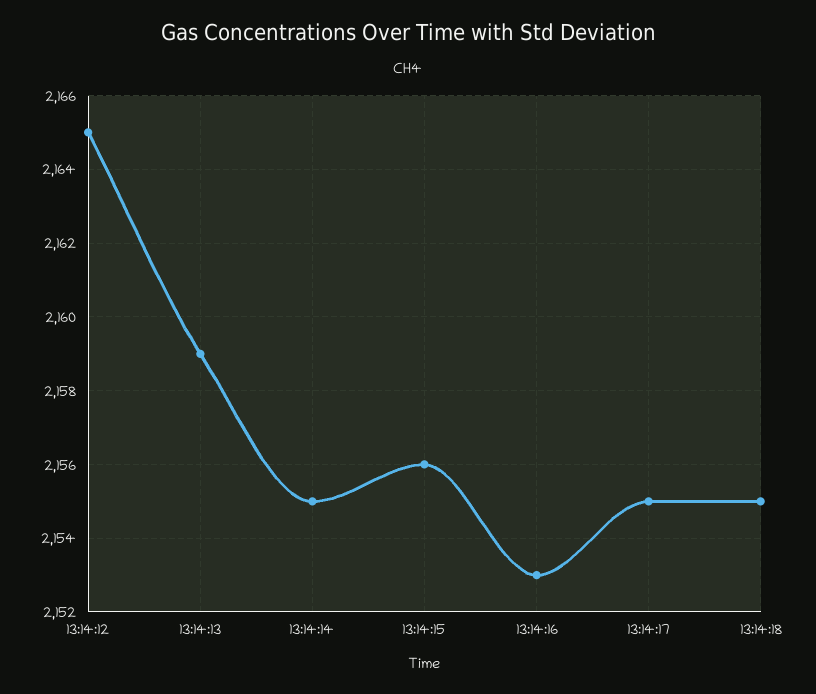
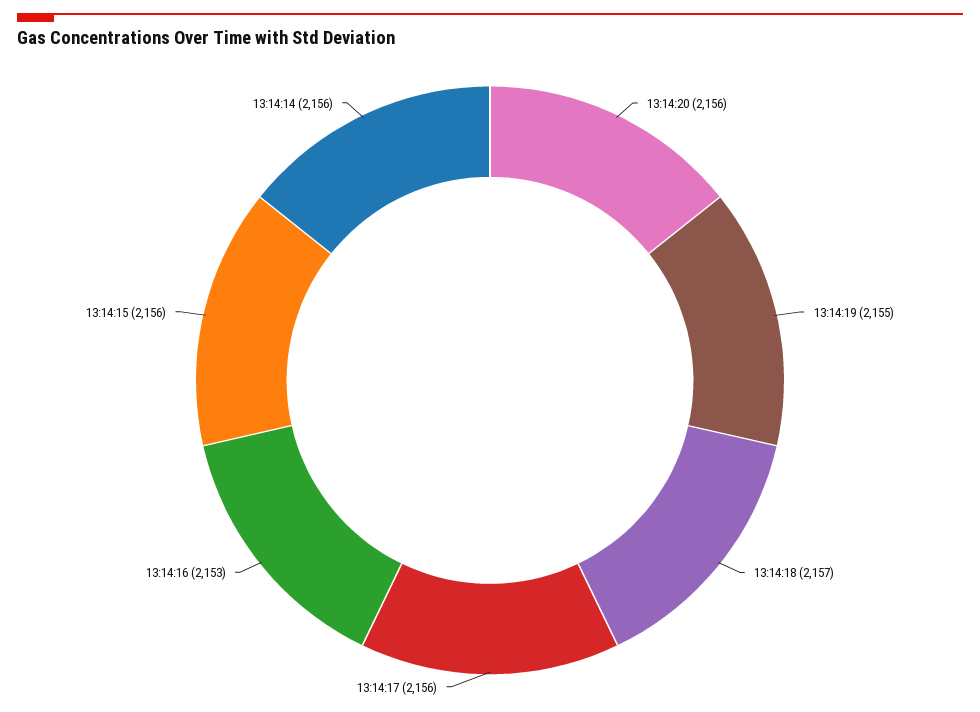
13:14:12: 2165 -> none
13:14:13: 2159 -> none
13:14:14: 2155 -> 2156
13:14:17: 2155 -> 2156
13:14:18: 2155 -> 2157
13:14:20: none -> 2156
13:14:19: none -> 2155

